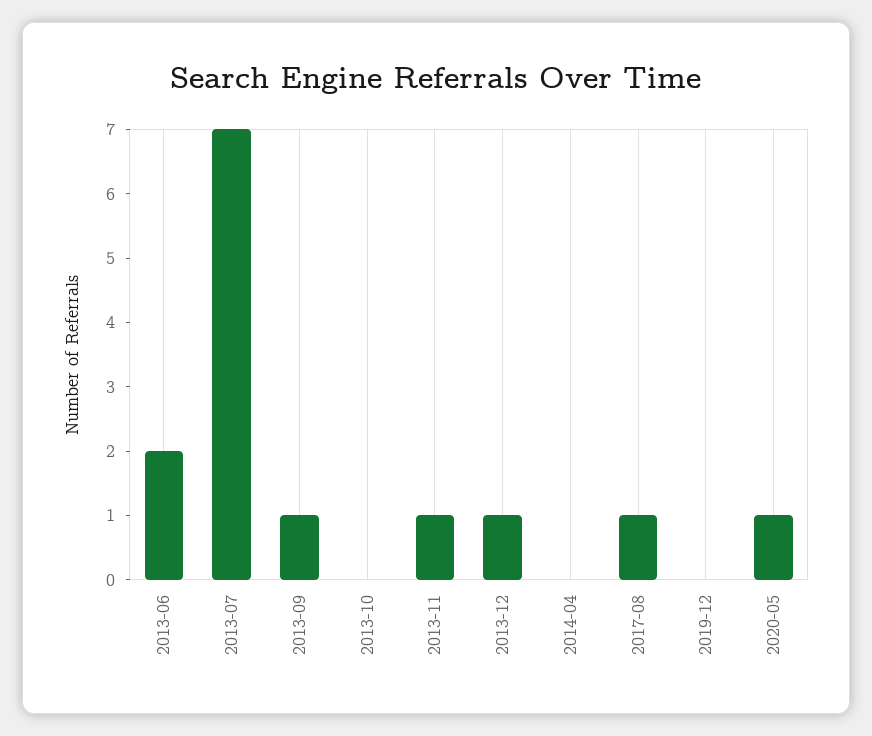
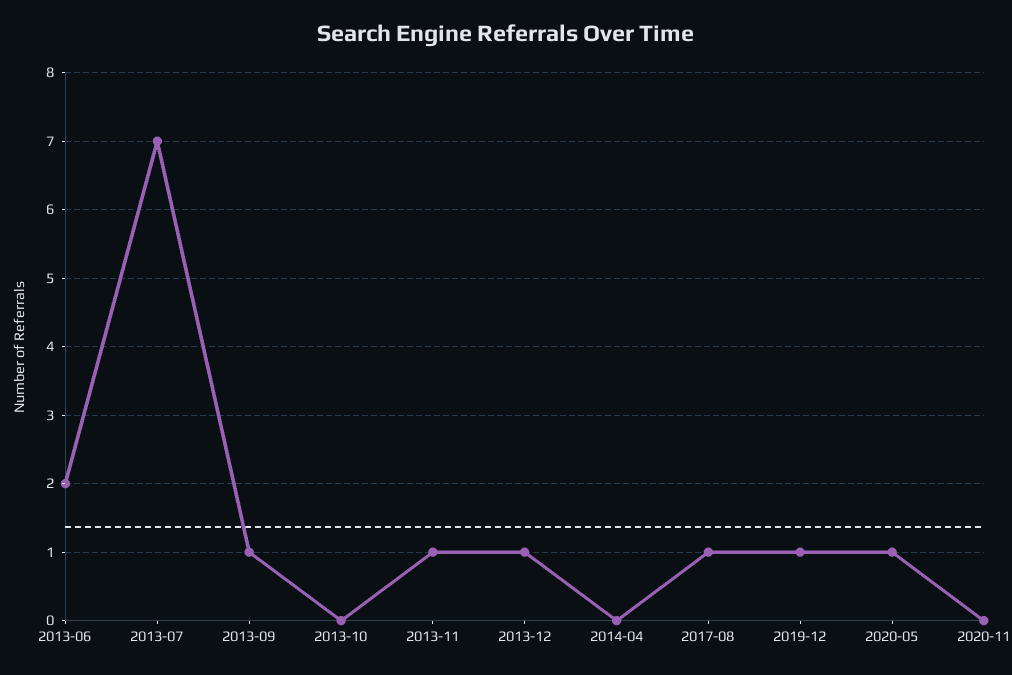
2019-12: 0 -> 1
2020-11: none -> 0

